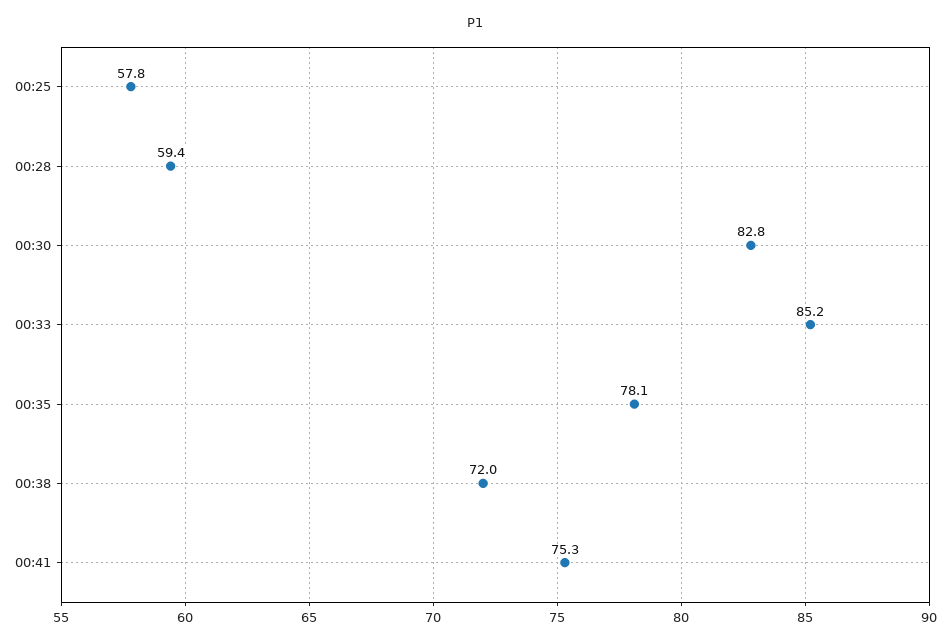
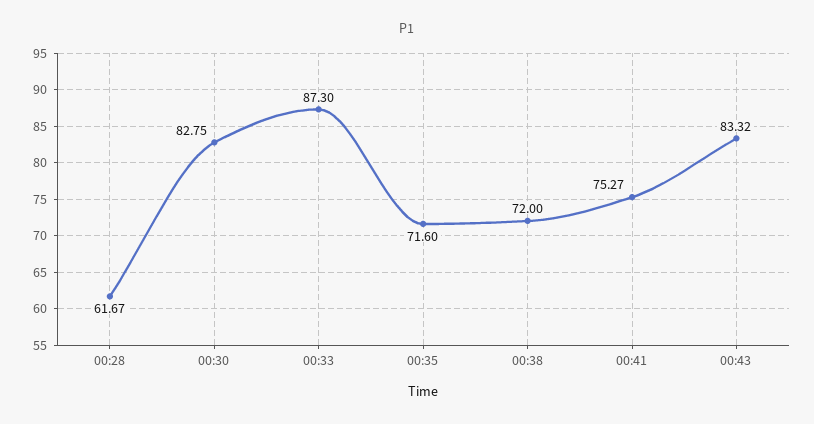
00:25: 57.8 -> none
00:28: 59.4 -> 61.67
00:33: 85.2 -> 87.3
00:35: 78.1 -> 71.6
00:43: none -> 83.32

